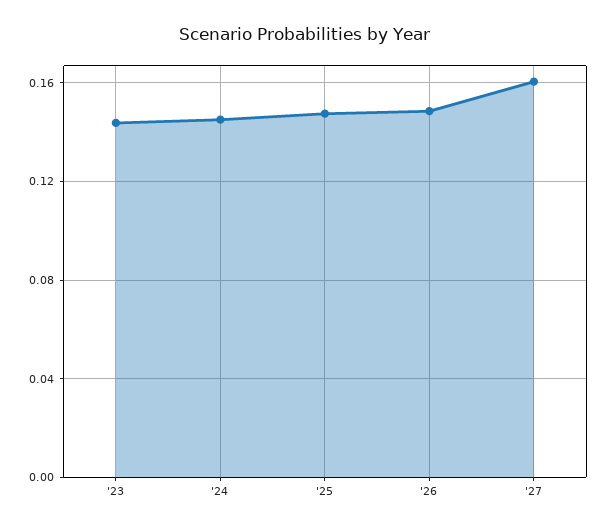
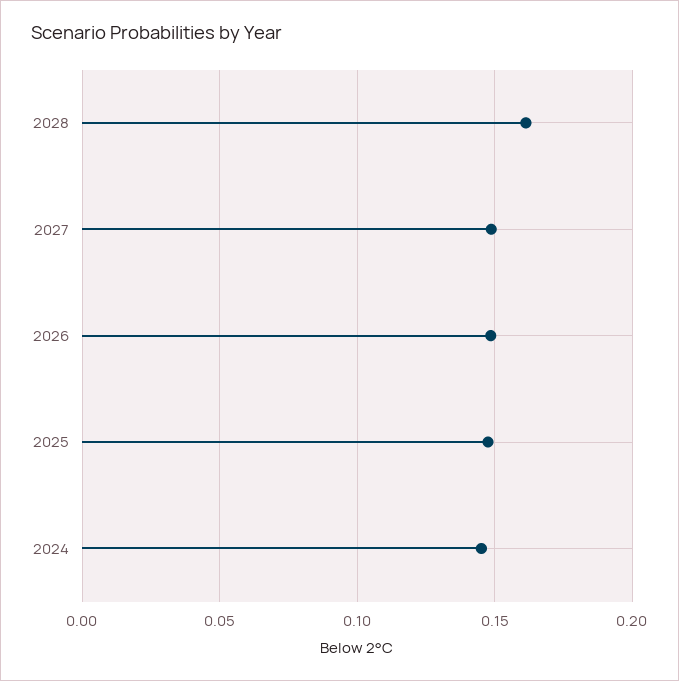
'23: 0.145 -> none
'27: 0.16 -> 0.15
2028: none -> 0.16

